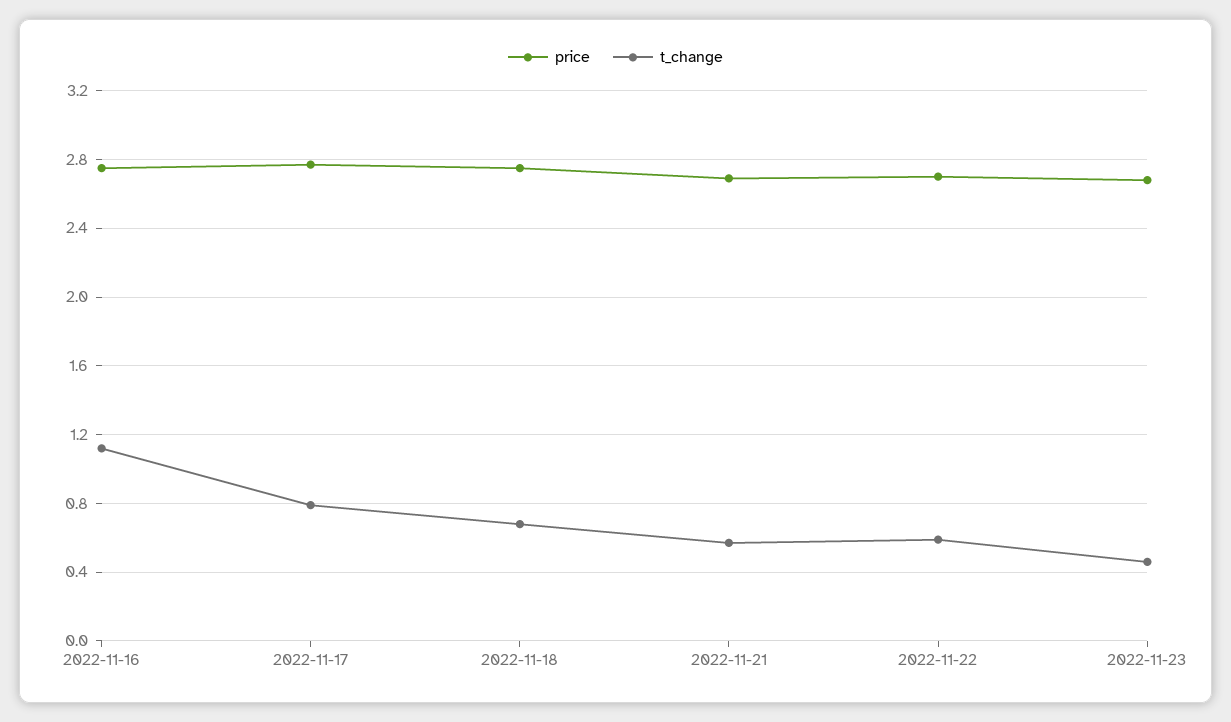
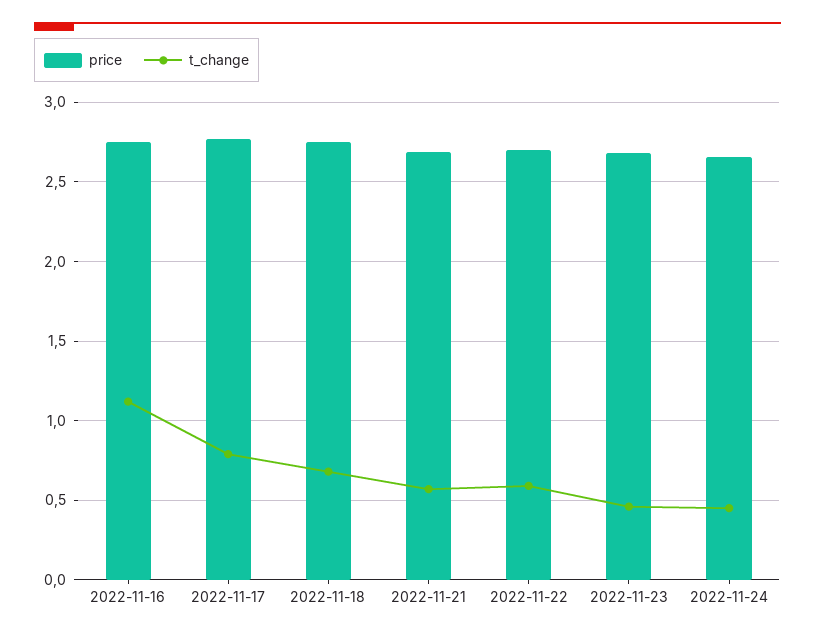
price, 2022-11-24: none -> 2.65
t_change, 2022-11-24: none -> 0.45

